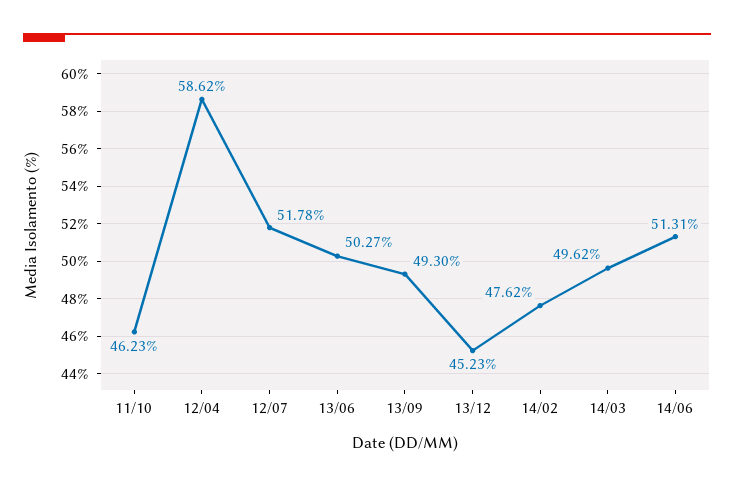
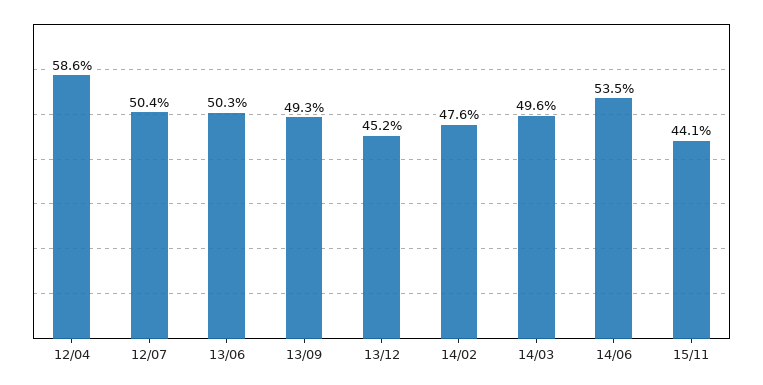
11/10: 46.23 -> none
12/07: 51.78 -> 50.4
14/06: 51.31 -> 53.5
15/11: none -> 44.1

